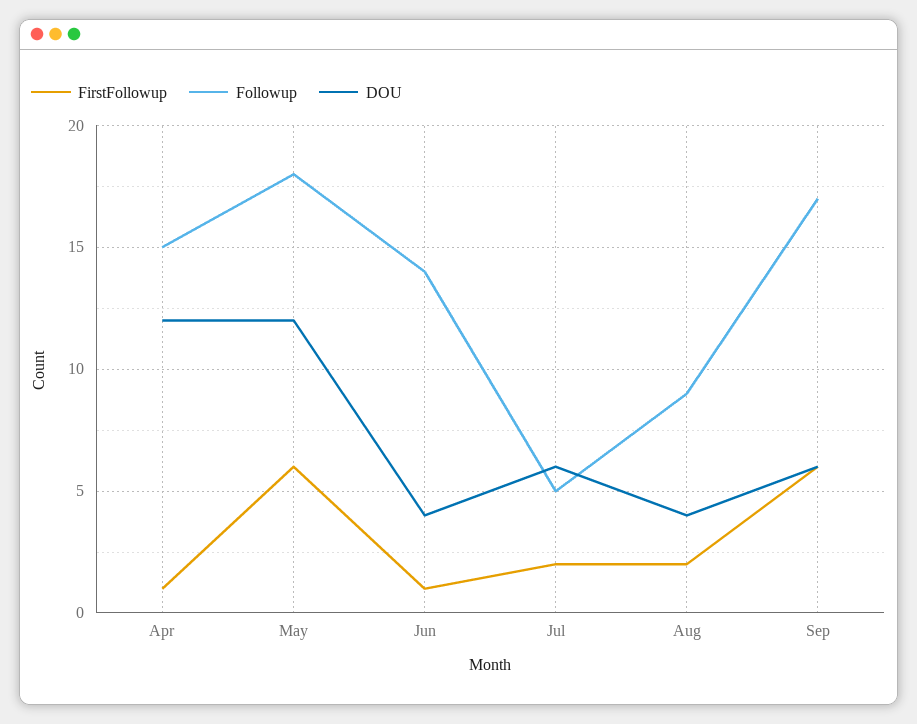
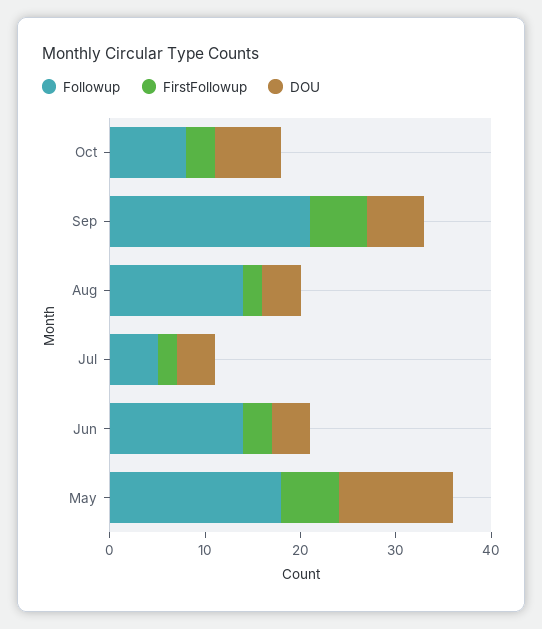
FirstFollowup, Apr: 1 -> none
Followup, Apr: 15 -> none
DOU, Apr: 12 -> none
FirstFollowup, Jun: 1 -> 3
DOU, Jul: 6 -> 4
Followup, Aug: 9 -> 14
Followup, Sep: 17 -> 21
Followup, Oct: none -> 8
FirstFollowup, Oct: none -> 3
DOU, Oct: none -> 7

